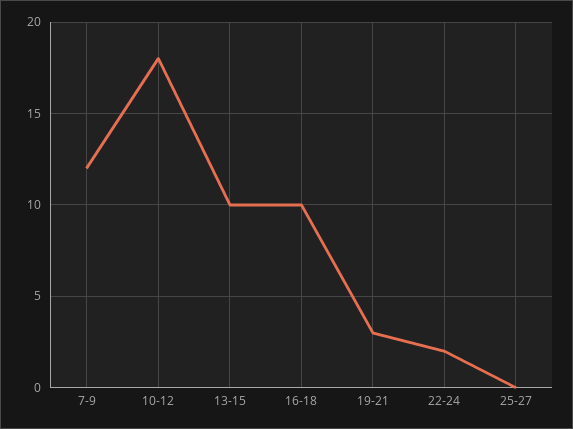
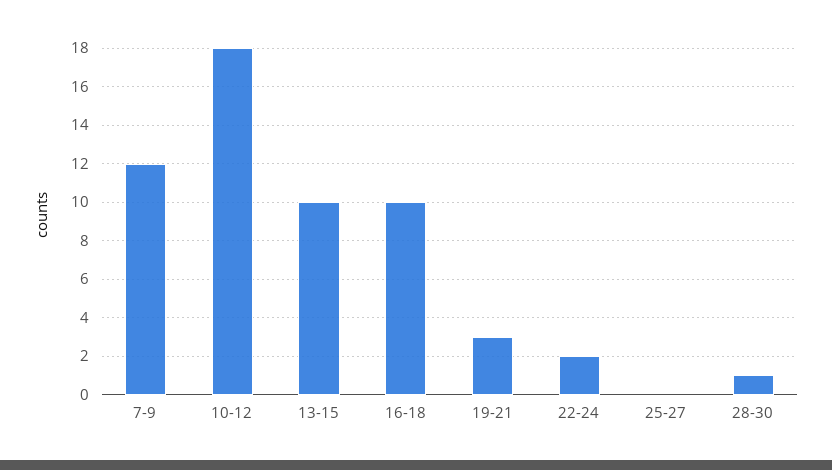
28-30: none -> 1

